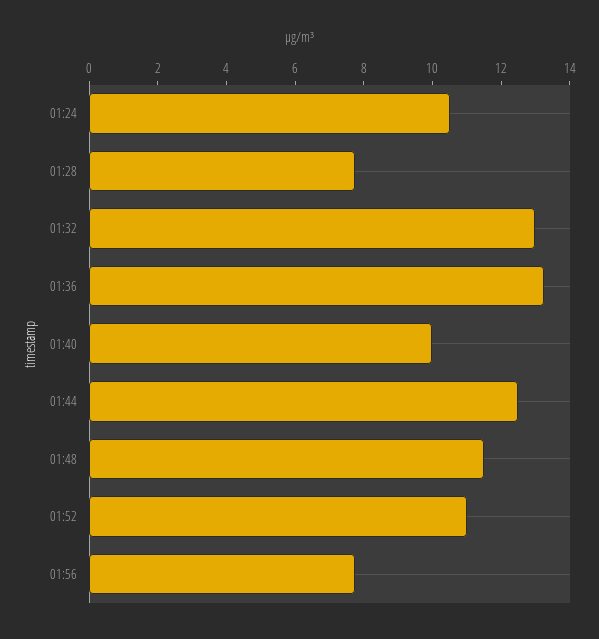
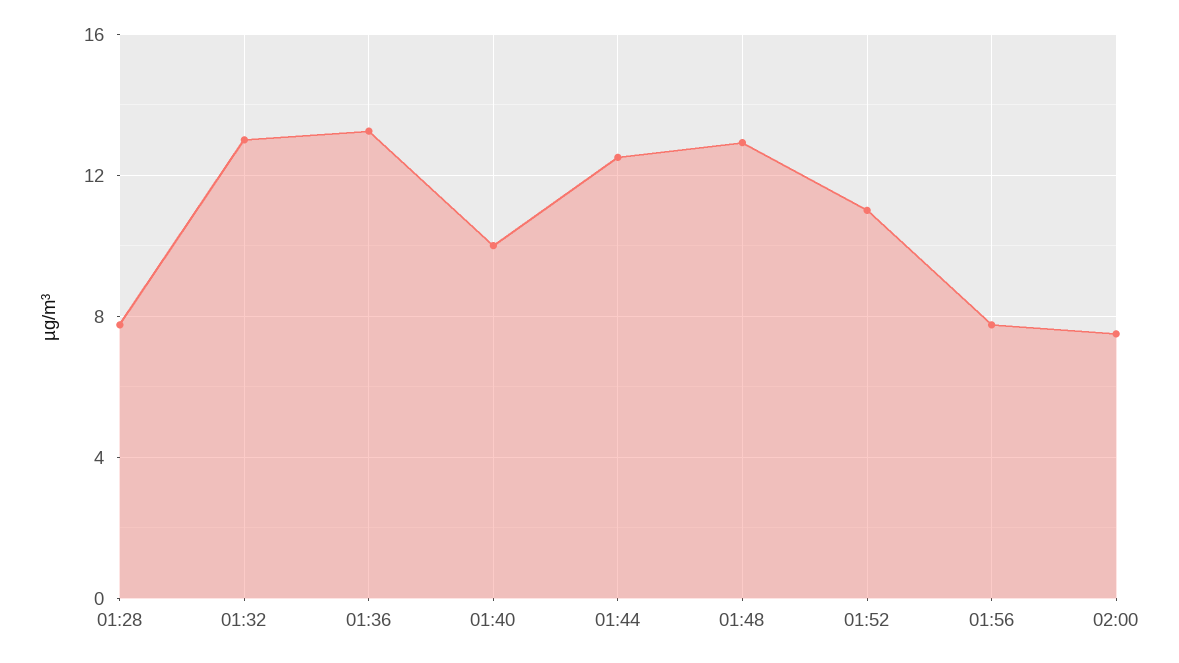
01:24: 10.5 -> none
01:48: 11.5 -> 13
02:00: none -> 7.5

